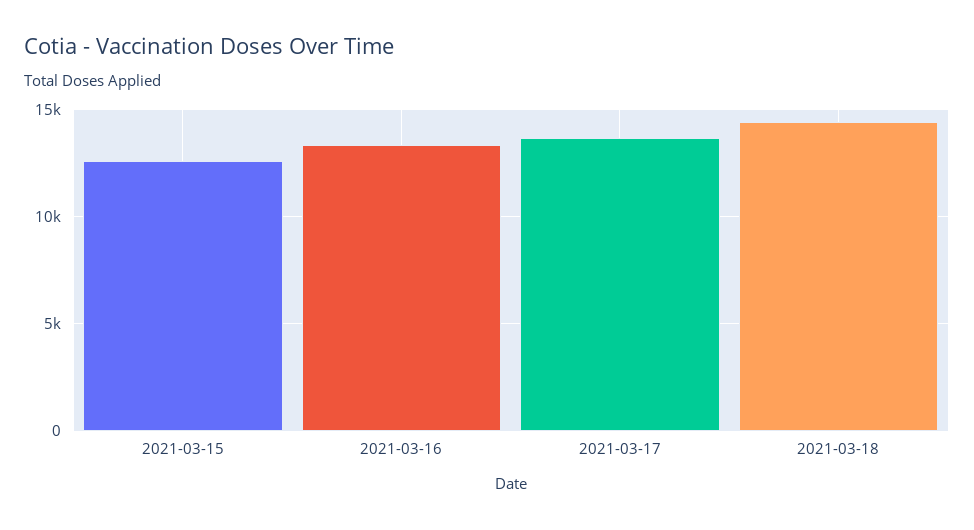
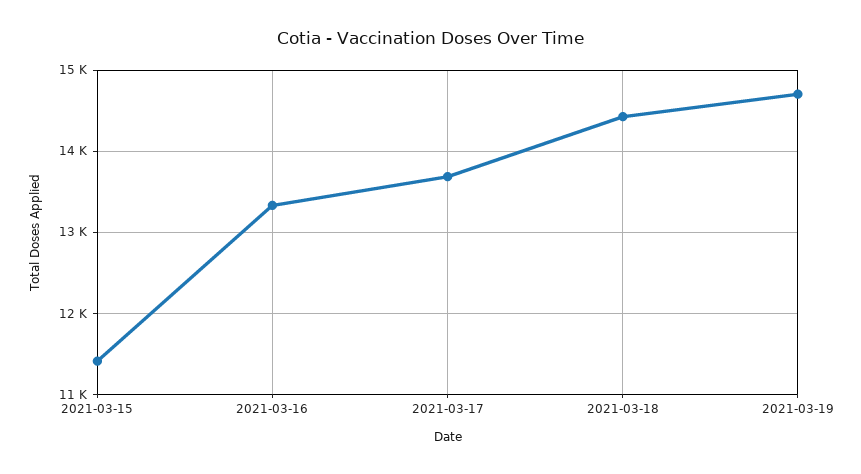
2021-03-15: 12500 -> 11400
2021-03-19: none -> 14700

